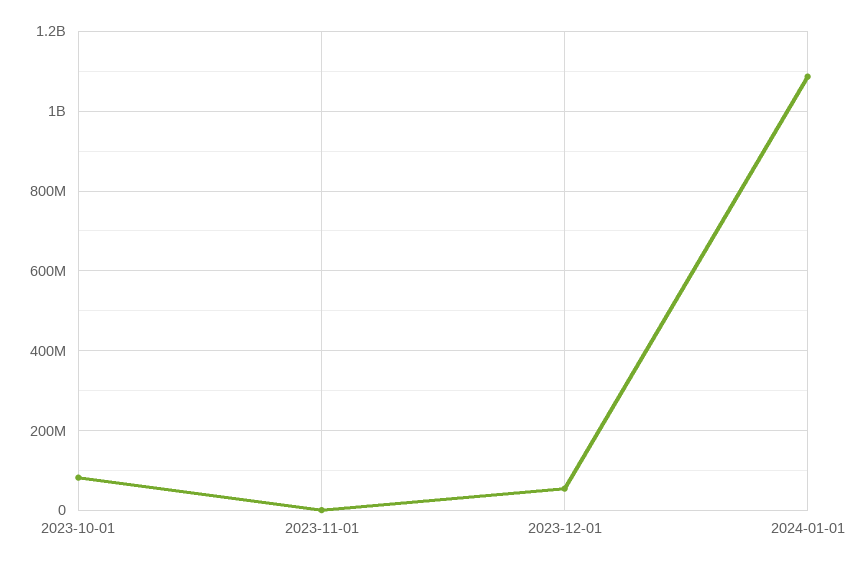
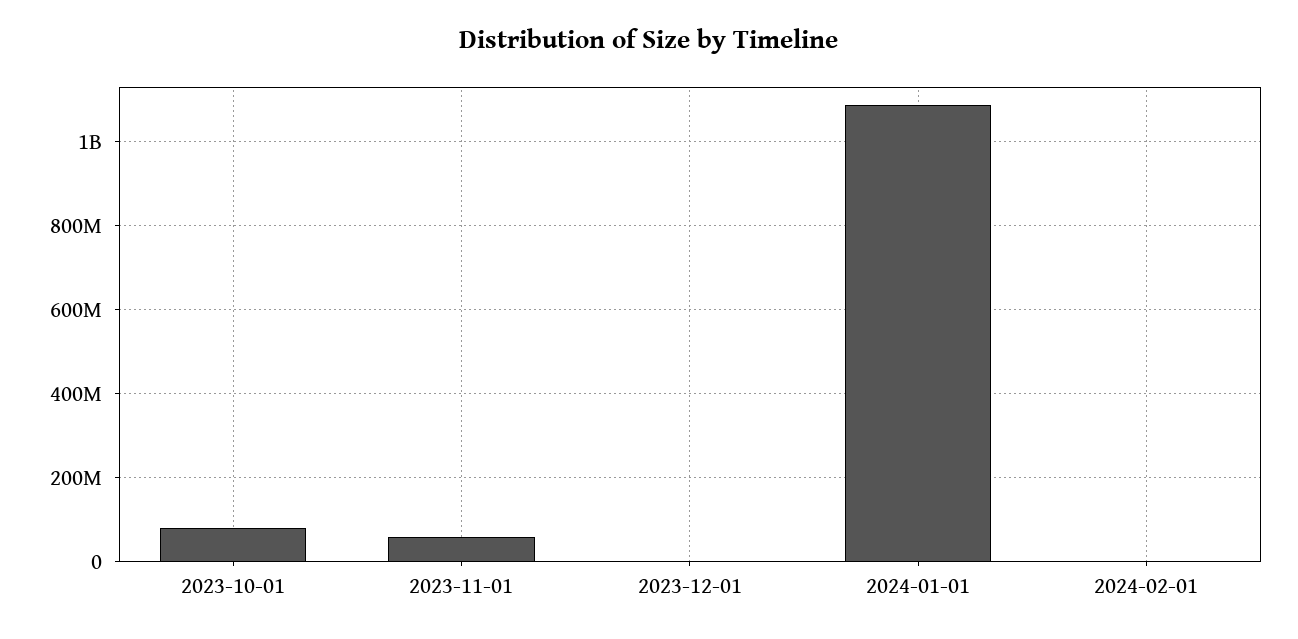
2023-11-01: 0 -> 60000000
2023-12-01: 60000000 -> 0
2024-02-01: none -> 0

